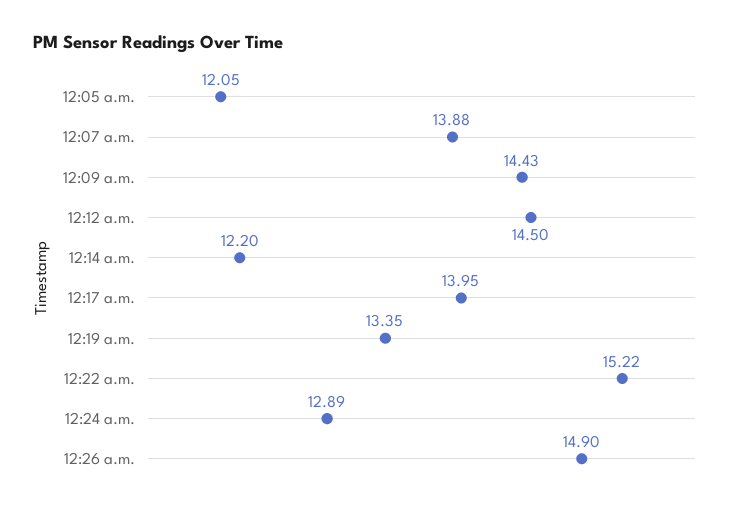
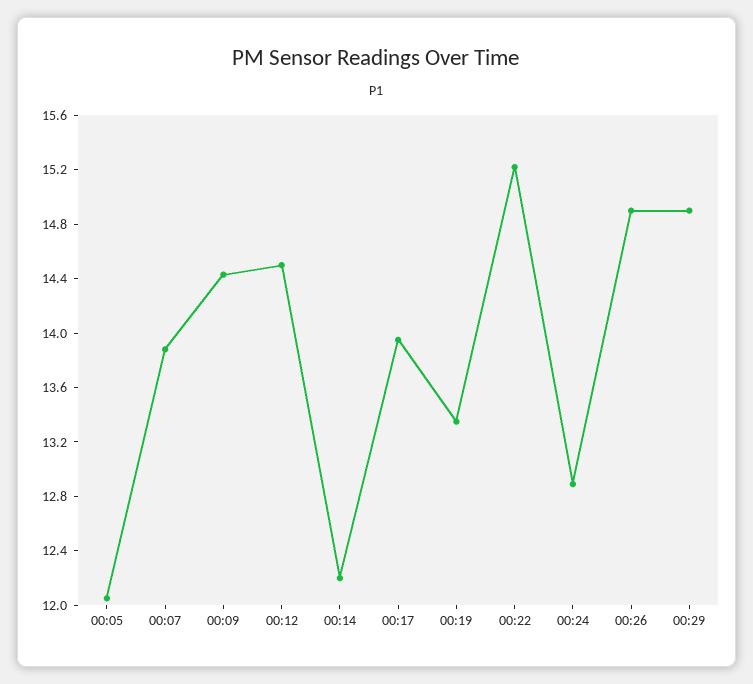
00:29: none -> 14.9

